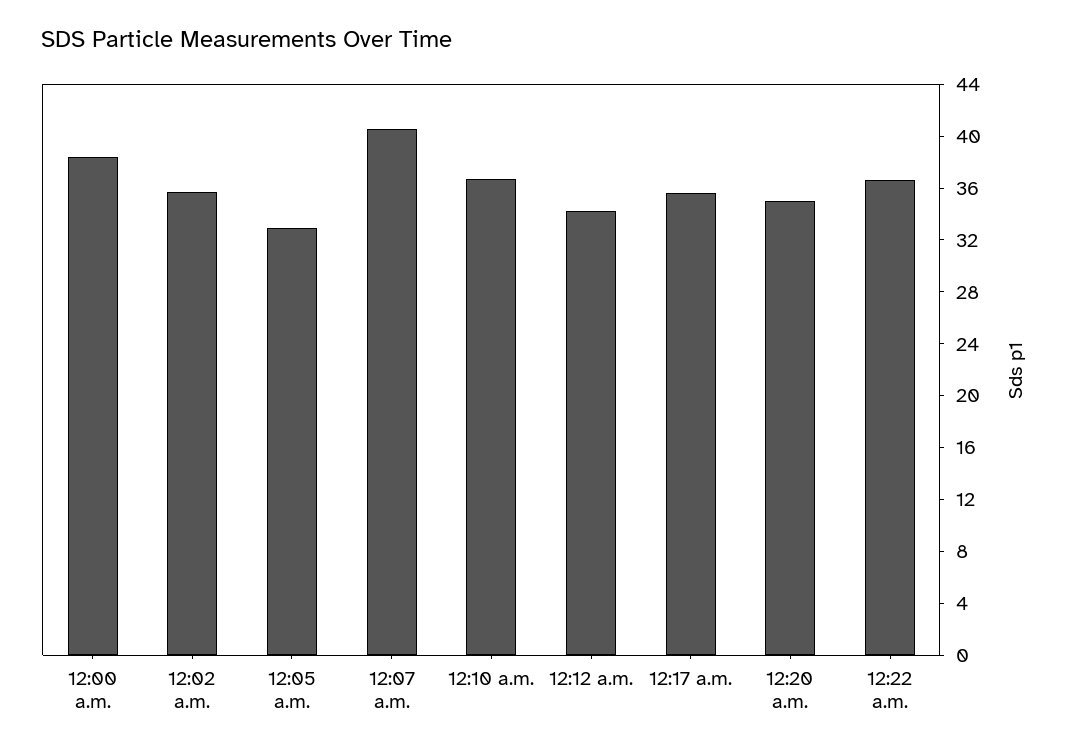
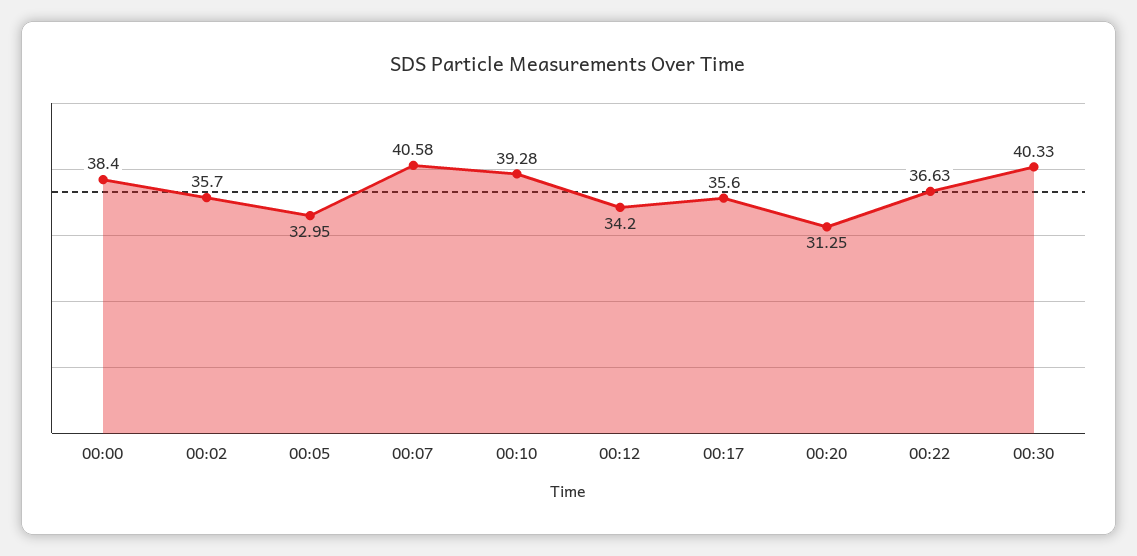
12:10 a.m.: 37 -> 39.28
12:20 a.m.: 35 -> 31.25
00:30: none -> 40.33

